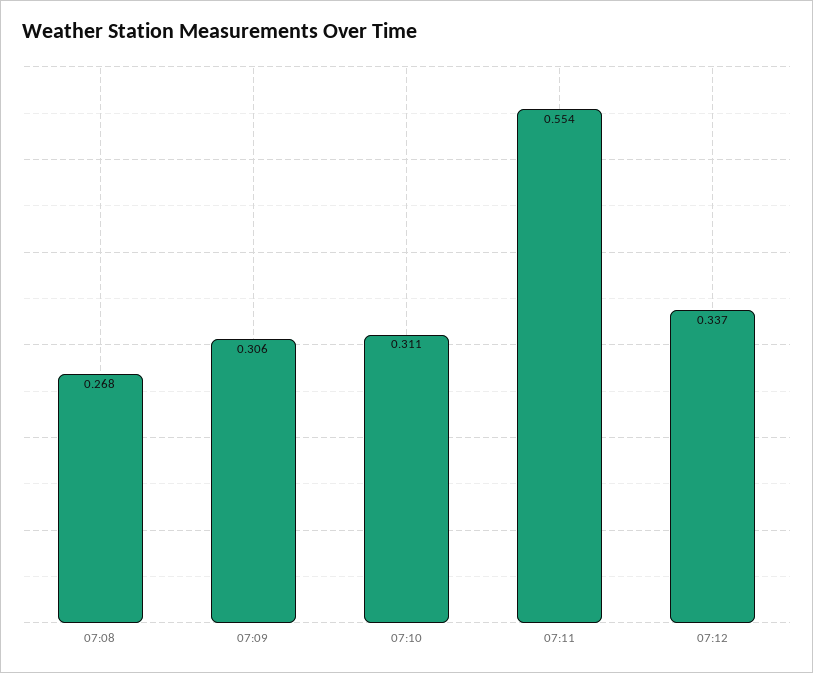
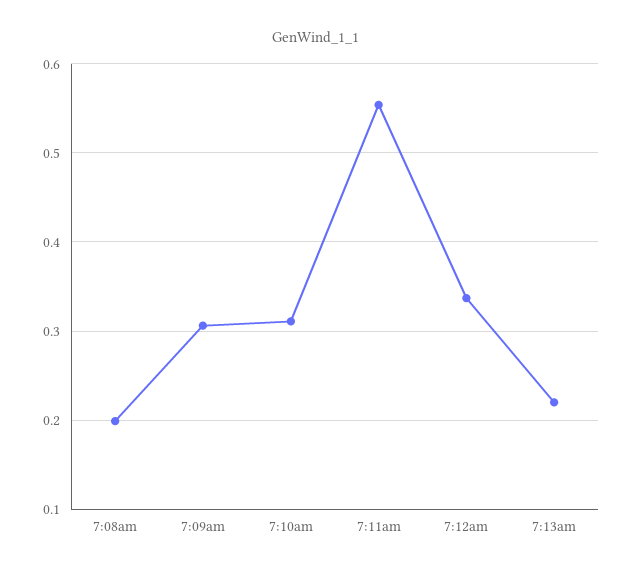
07:08: 0.268 -> 0.2
7:13am: none -> 0.22

